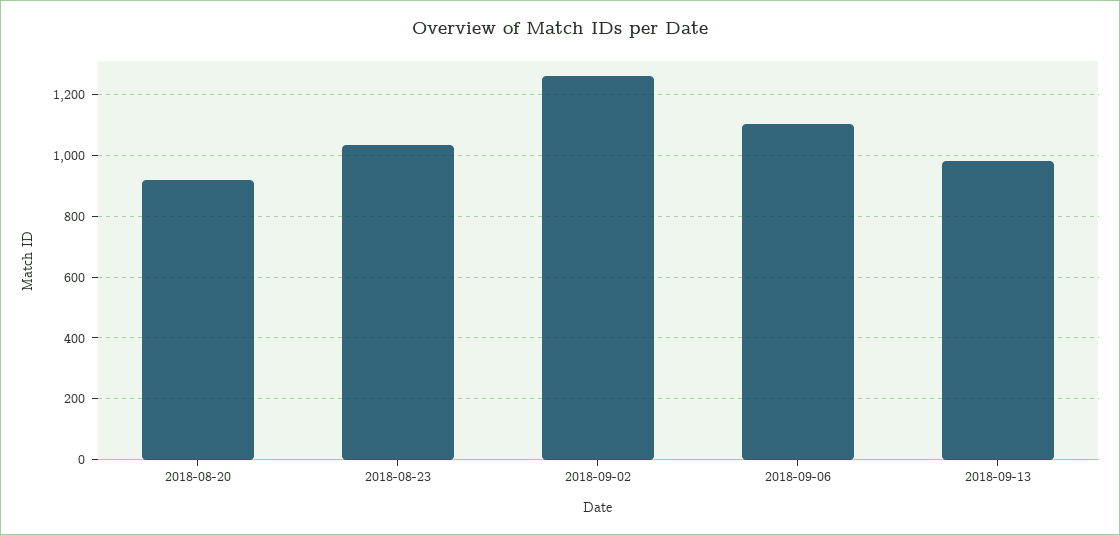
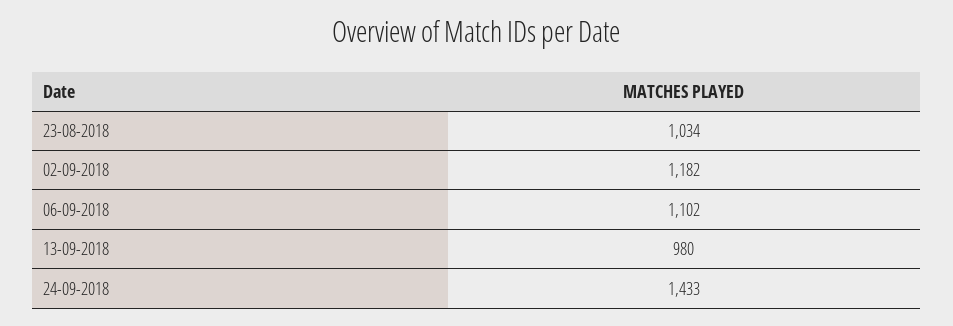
2018-08-20: 920 -> none
2018-09-02: 1260 -> 1182
24-09-2018: none -> 1433

